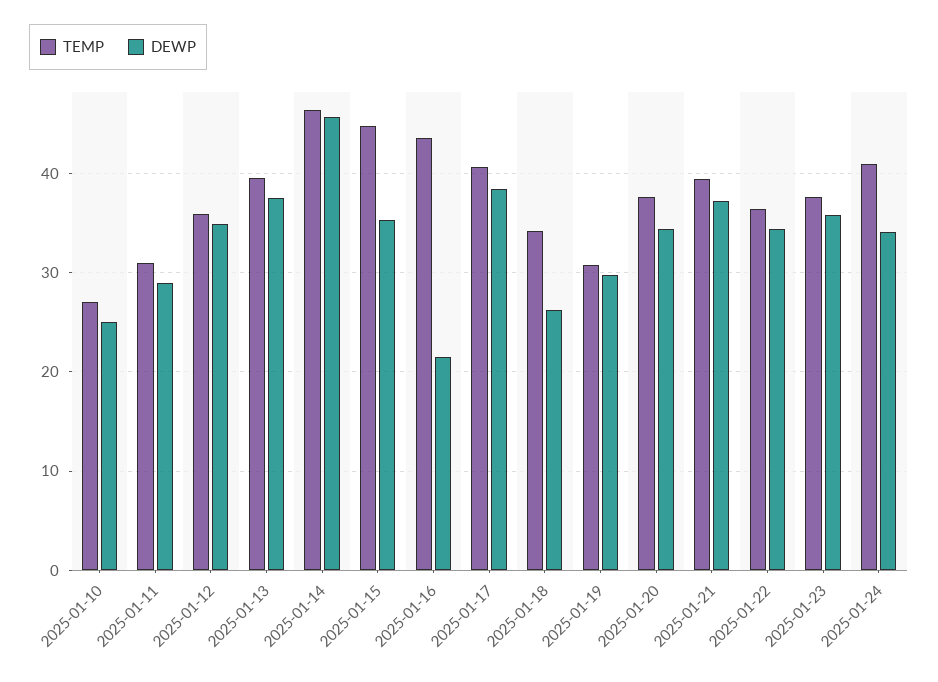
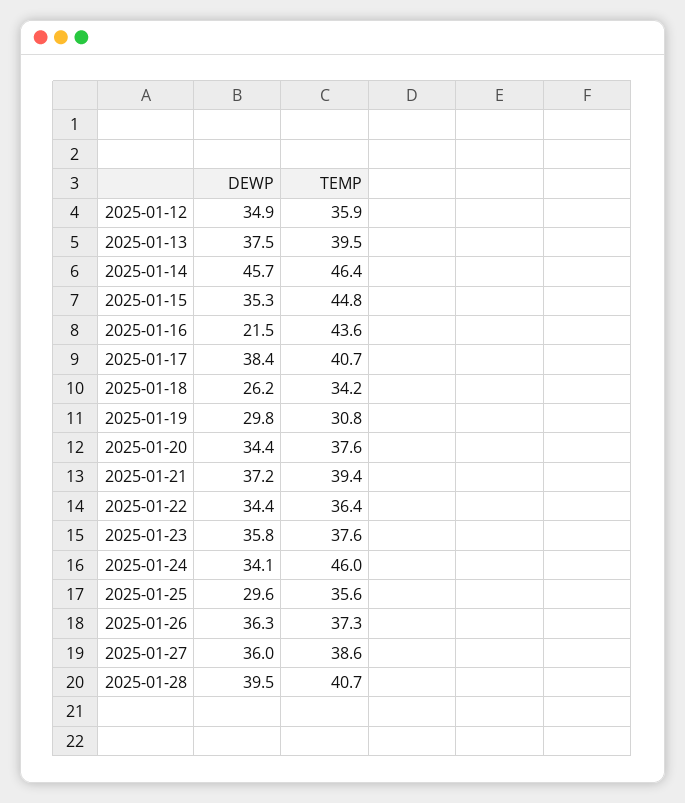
TEMP, 2025-01-10: 27 -> none
DEWP, 2025-01-10: 25 -> none
TEMP, 2025-01-11: 31 -> none
DEWP, 2025-01-11: 29 -> none
TEMP, 2025-01-24: 41 -> 46
DEWP, 2025-01-25: none -> 29.6
TEMP, 2025-01-25: none -> 35.6
DEWP, 2025-01-26: none -> 36.3
TEMP, 2025-01-26: none -> 37.3
DEWP, 2025-01-27: none -> 36
TEMP, 2025-01-27: none -> 38.6
DEWP, 2025-01-28: none -> 39.5
TEMP, 2025-01-28: none -> 40.7

